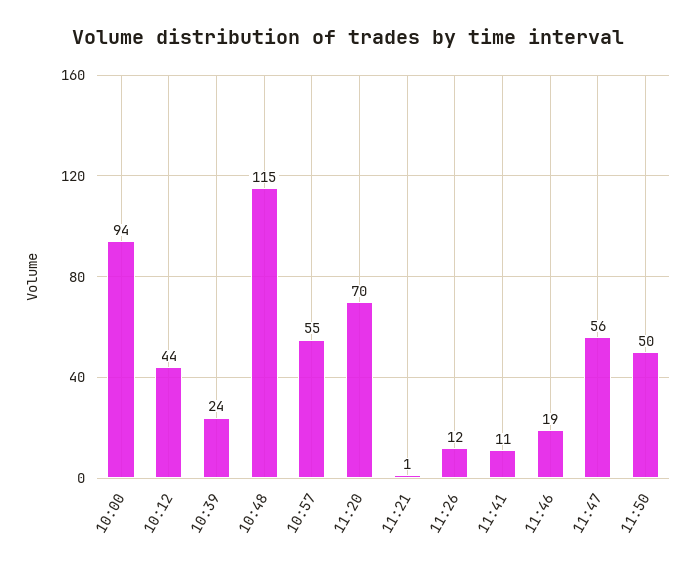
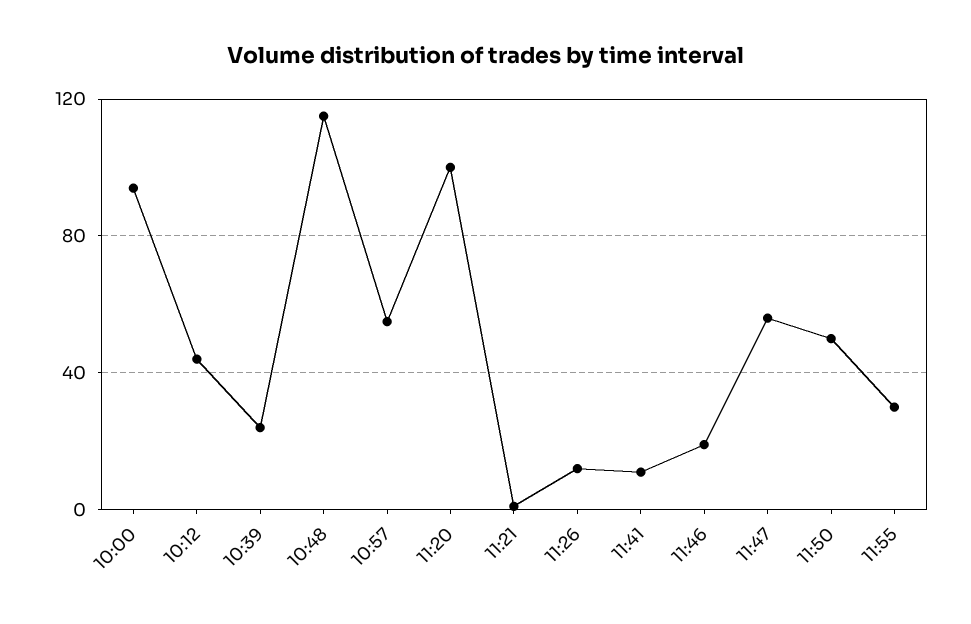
11:20: 70 -> 100
11:55: none -> 30

